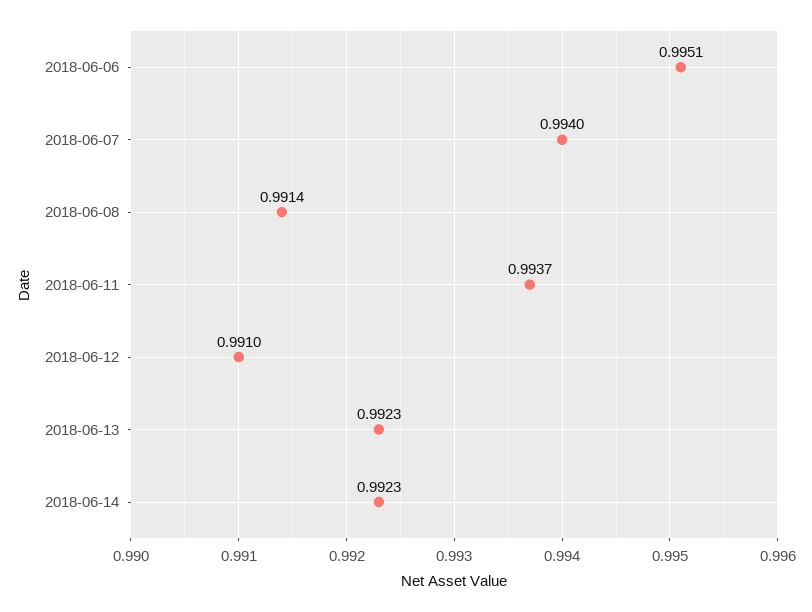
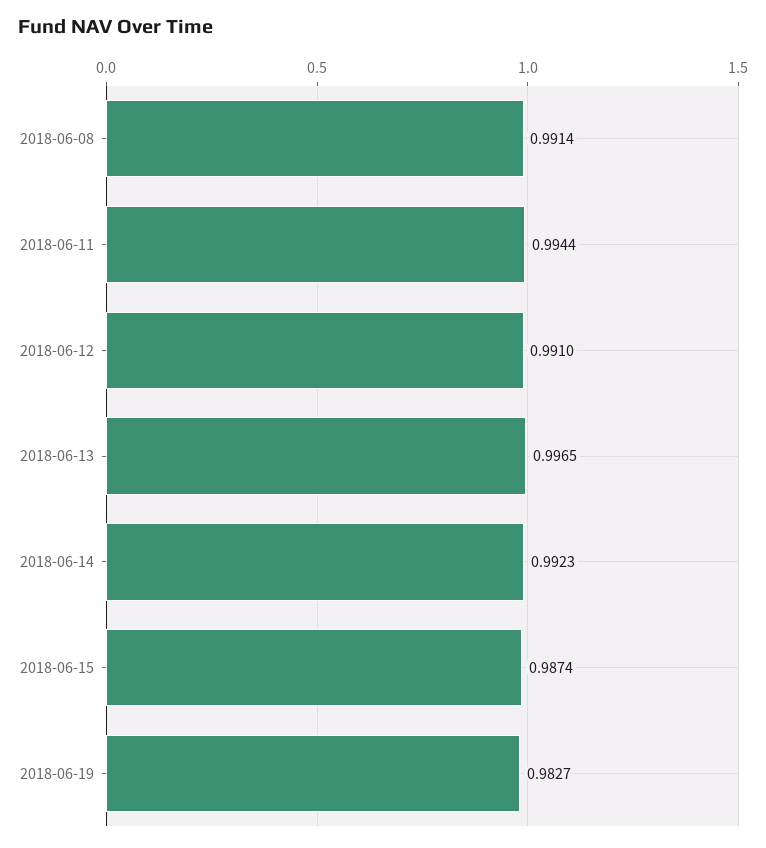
2018-06-06: 0.9951 -> none
2018-06-07: 0.994 -> none
2018-06-11: 0.9937 -> 0.9944
2018-06-13: 0.9923 -> 0.9965
2018-06-15: none -> 0.9874
2018-06-19: none -> 0.9827

